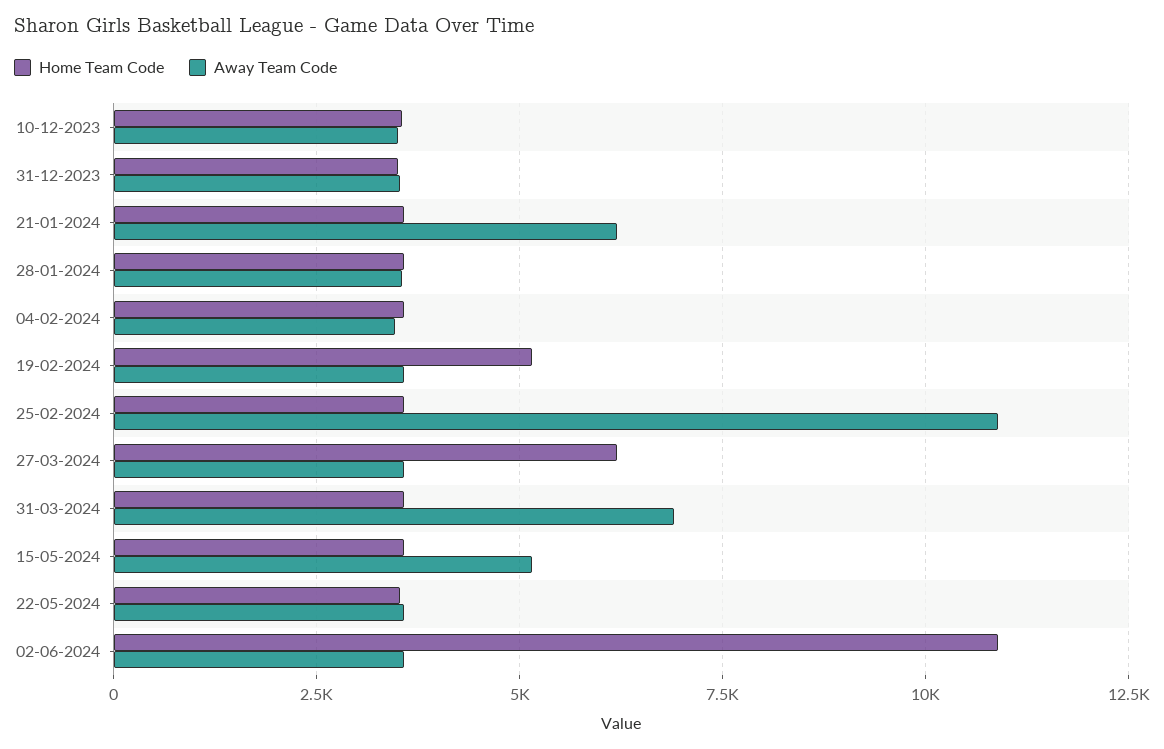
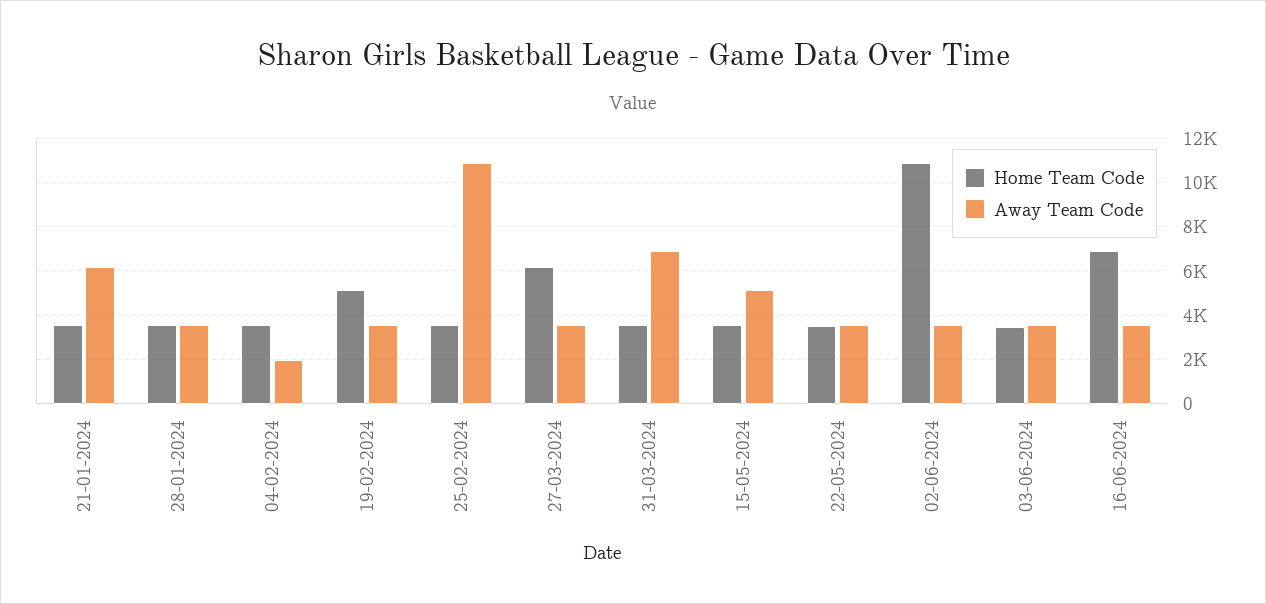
Home Team Code, 10-12-2023: 3500 -> none
Away Team Code, 10-12-2023: 3500 -> none
Home Team Code, 31-12-2023: 3500 -> none
Away Team Code, 31-12-2023: 3500 -> none
Away Team Code, 04-02-2024: 3500 -> 2000
Home Team Code, 03-06-2024: none -> 3500
Away Team Code, 03-06-2024: none -> 3500
Home Team Code, 16-06-2024: none -> 7000
Away Team Code, 16-06-2024: none -> 3500

